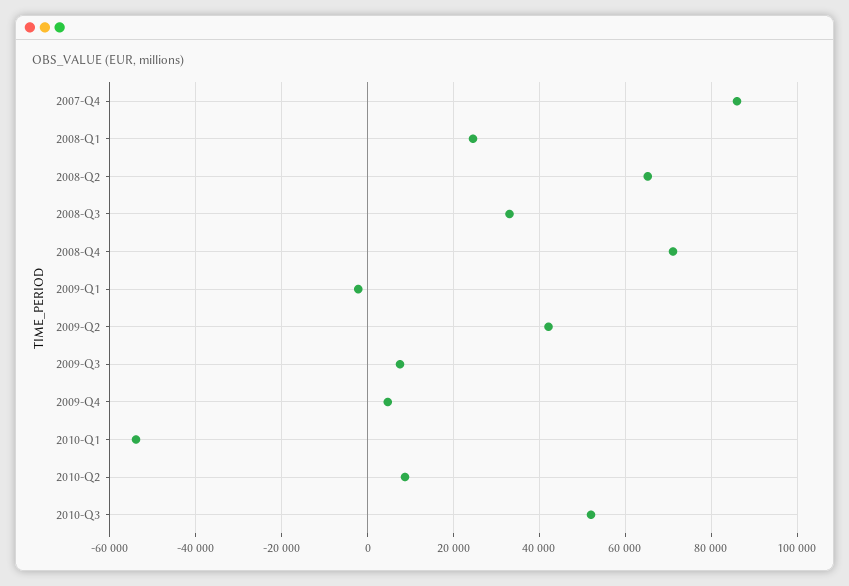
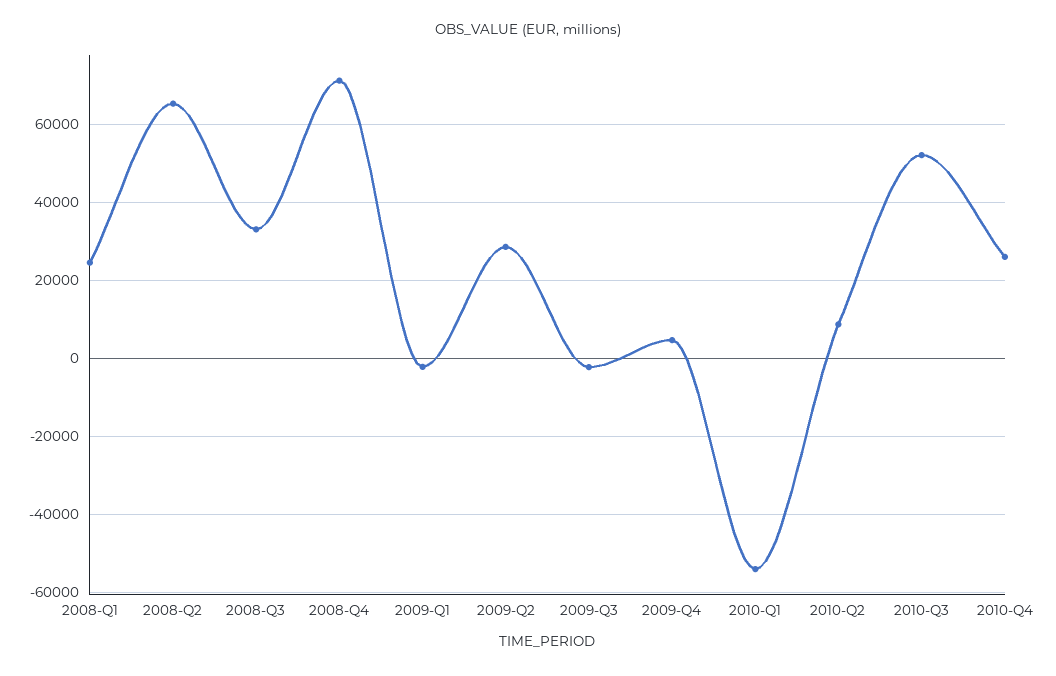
2007-Q4: 86000 -> none
2009-Q2: 42000 -> 28000
2009-Q3: 8000 -> -2000
2010-Q4: none -> 26000

